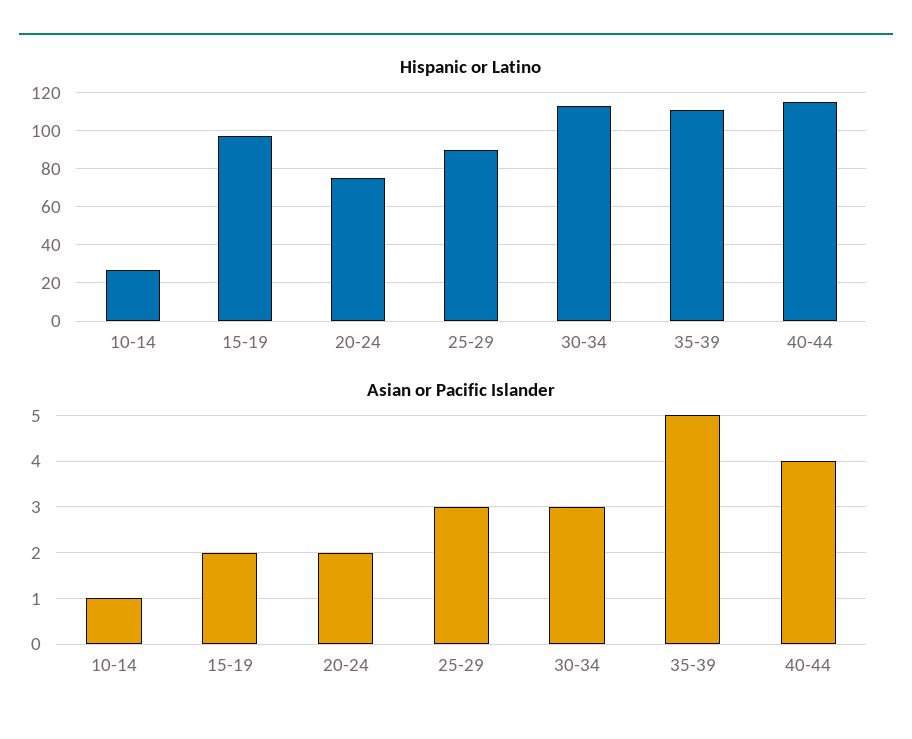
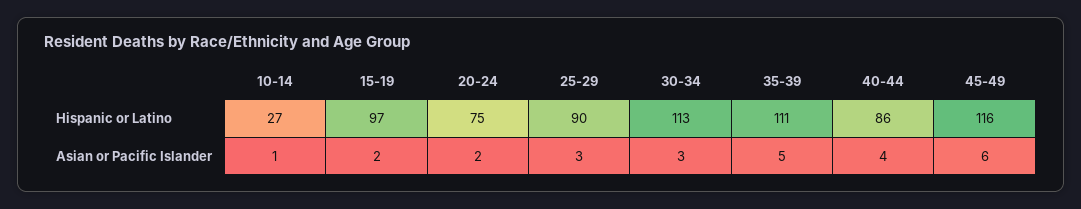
Hispanic or Latino, 40-44: 115 -> 86
Hispanic or Latino, 45-49: none -> 116
Asian or Pacific Islander, 45-49: none -> 6

